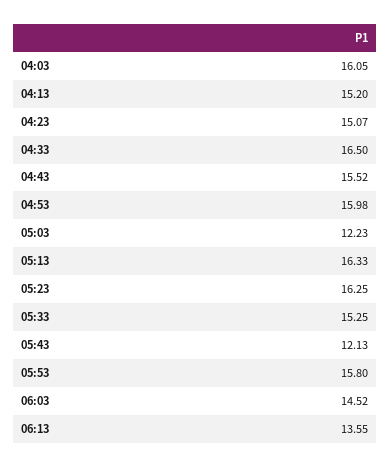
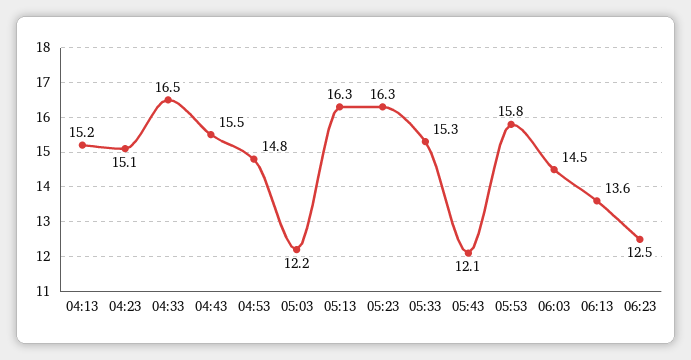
04:03: 16.05 -> none
04:53: 15.98 -> 14.8
06:23: none -> 12.5

